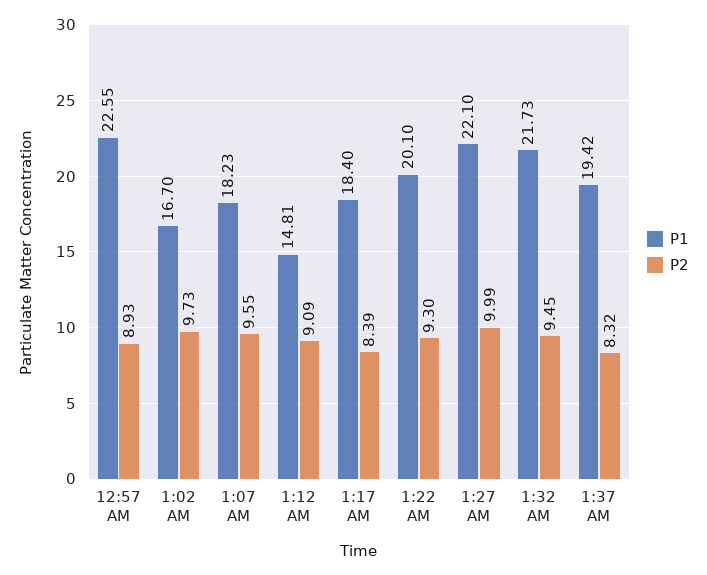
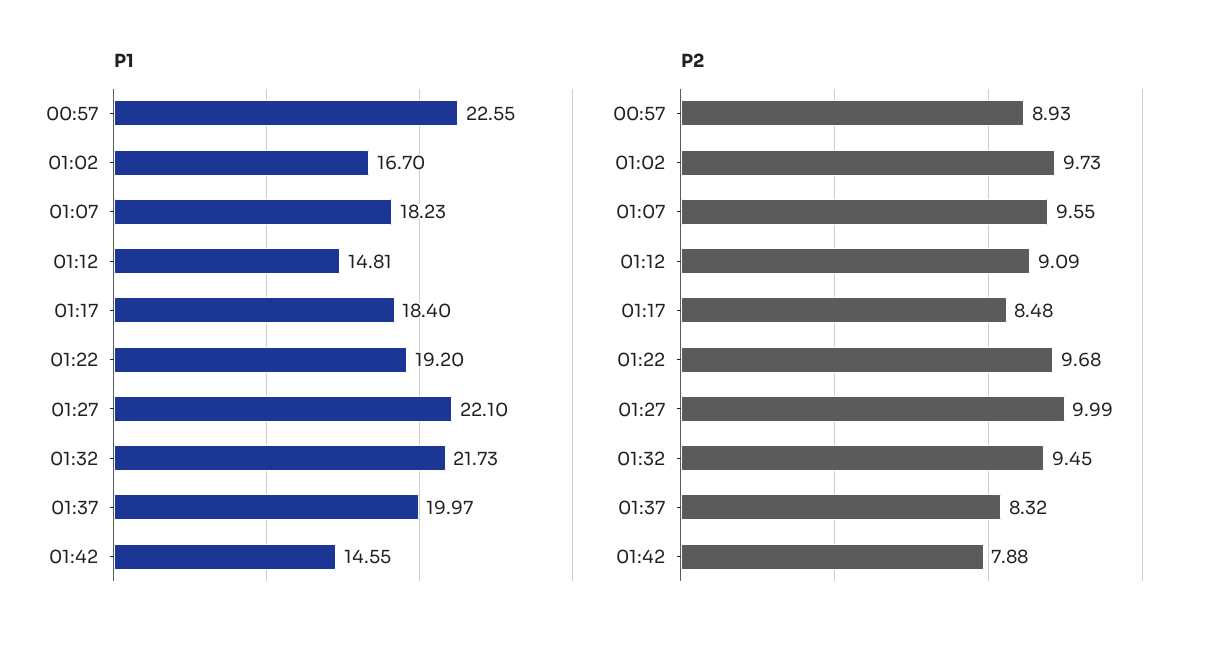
P2, 1:17 AM: 8.39 -> 8.48
P1, 1:22 AM: 20.1 -> 19.2
P2, 1:22 AM: 9.3 -> 9.68
P1, 1:37 AM: 19.42 -> 19.97
P1, 01:42: none -> 14.55
P2, 01:42: none -> 7.88

